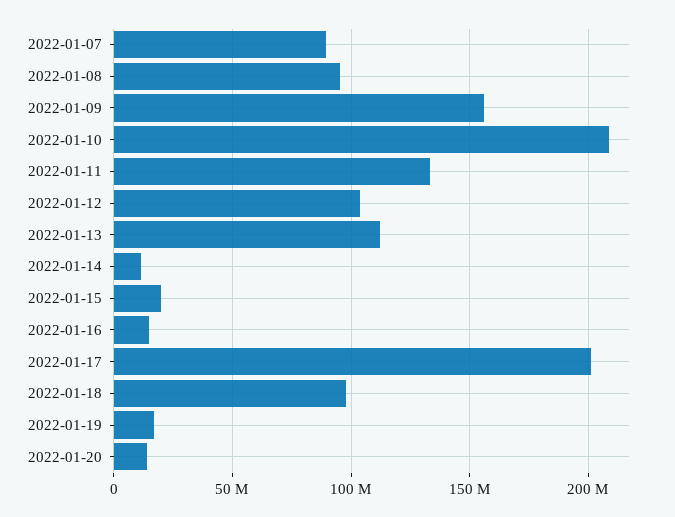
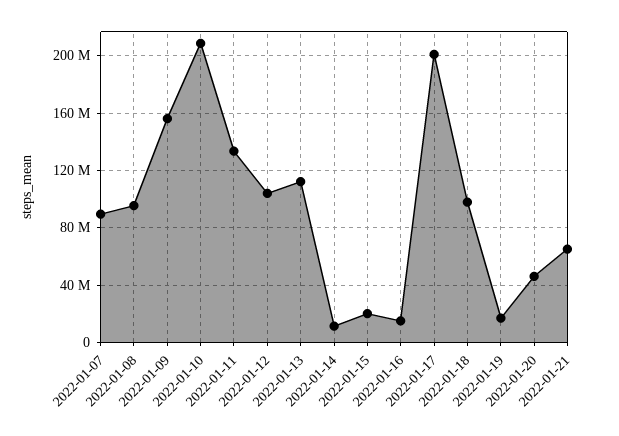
2022-01-20: 15000000 -> 45000000
2022-01-21: none -> 65000000

